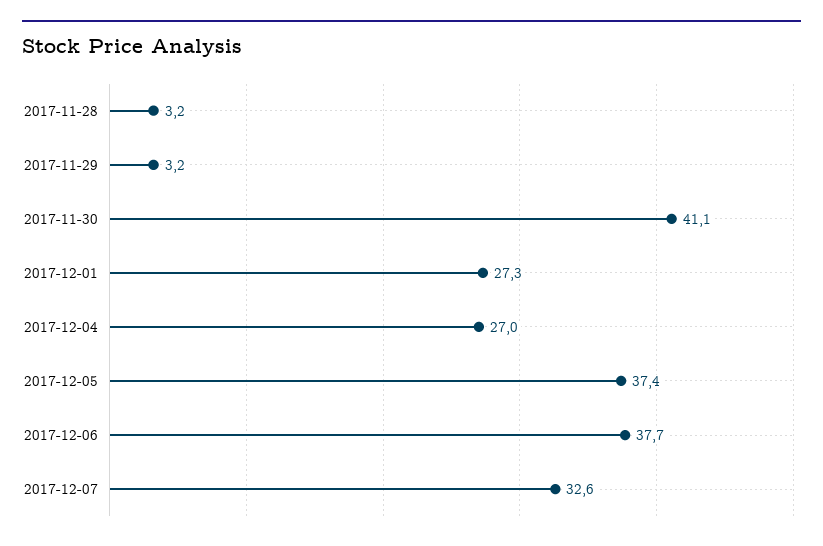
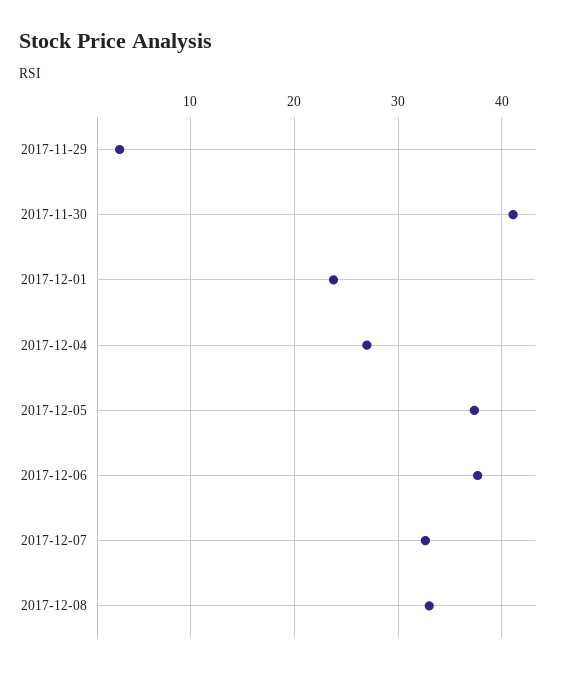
2017-11-28: 3.2 -> none
2017-12-01: 27.3 -> 24
2017-12-08: none -> 33

